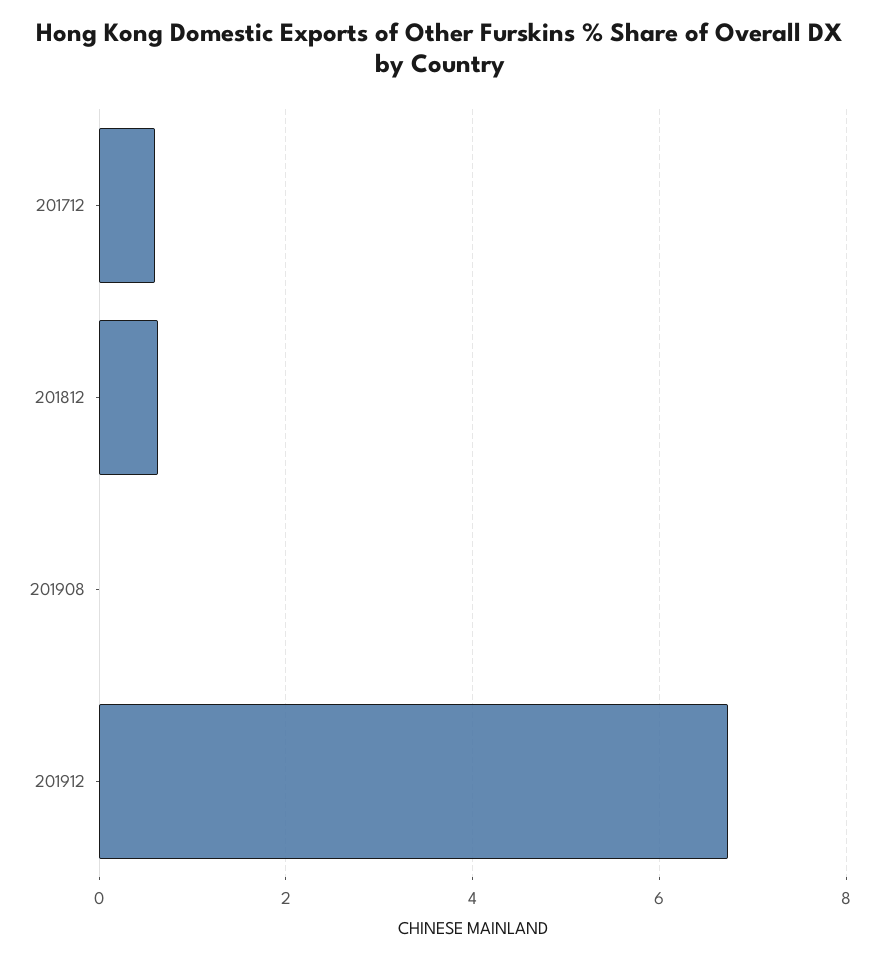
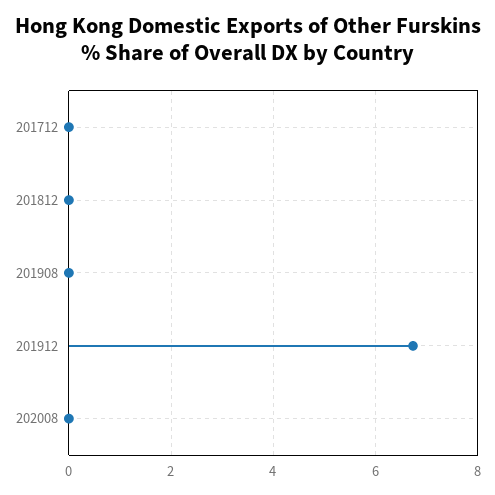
201712: 0.6 -> 0
201812: 0.6 -> 0
202008: none -> 0

